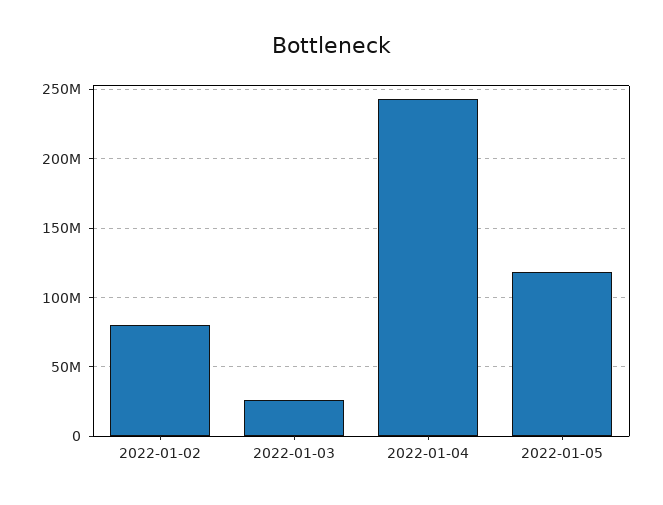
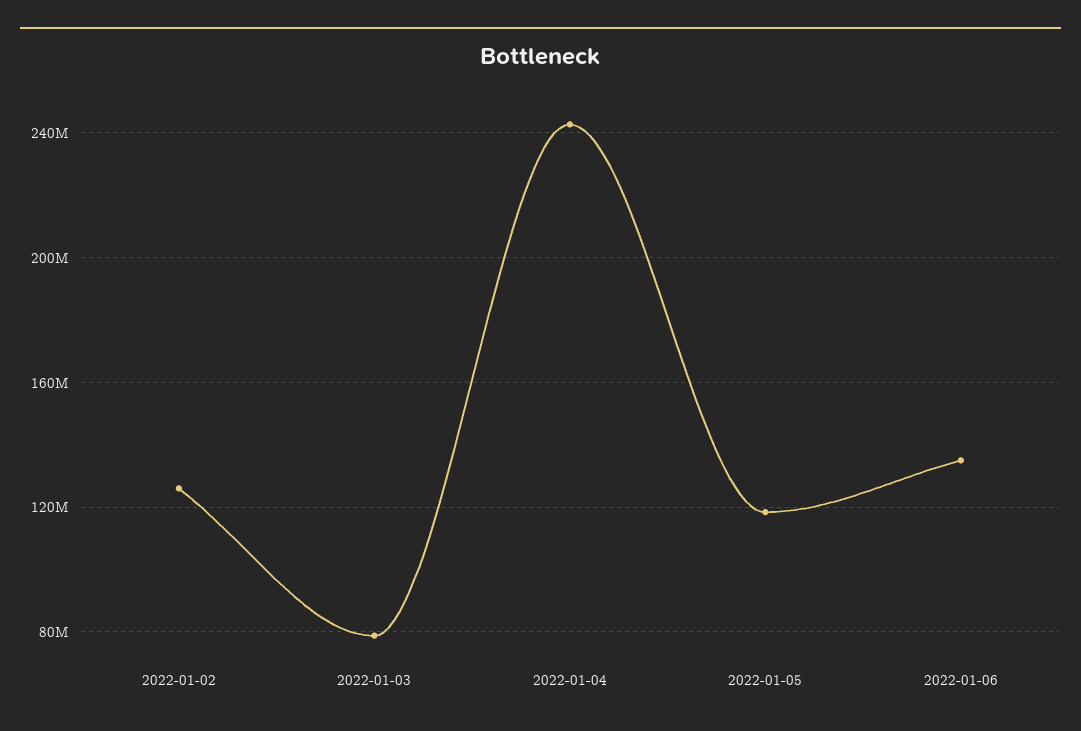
2022-01-02: 80000000 -> 125000000
2022-01-03: 25000000 -> 80000000
2022-01-06: none -> 135000000

